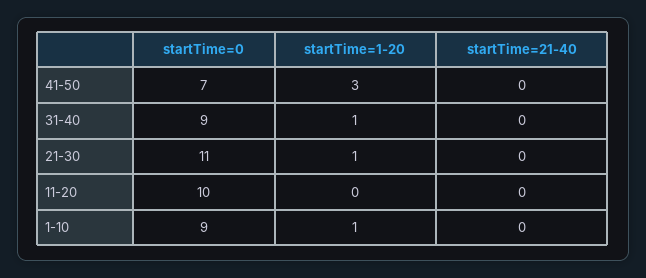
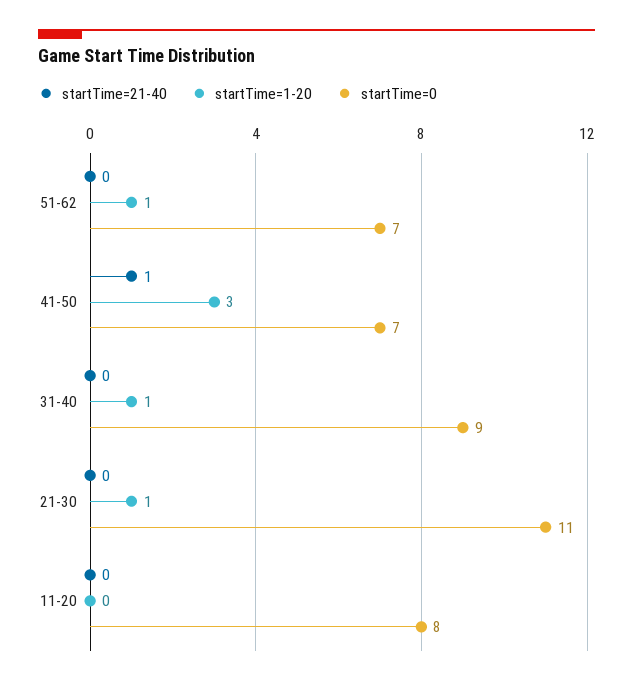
startTime=21-40, 41-50: 0 -> 1
startTime=0, 11-20: 10 -> 8
startTime=0, 1-10: 9 -> none
startTime=1-20, 1-10: 1 -> none
startTime=21-40, 1-10: 0 -> none
startTime=21-40, 51-62: none -> 0
startTime=1-20, 51-62: none -> 1
startTime=0, 51-62: none -> 7

